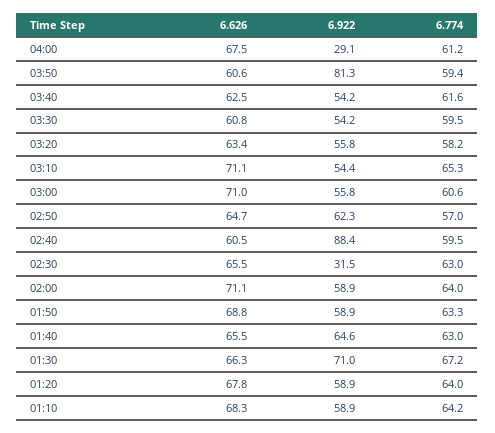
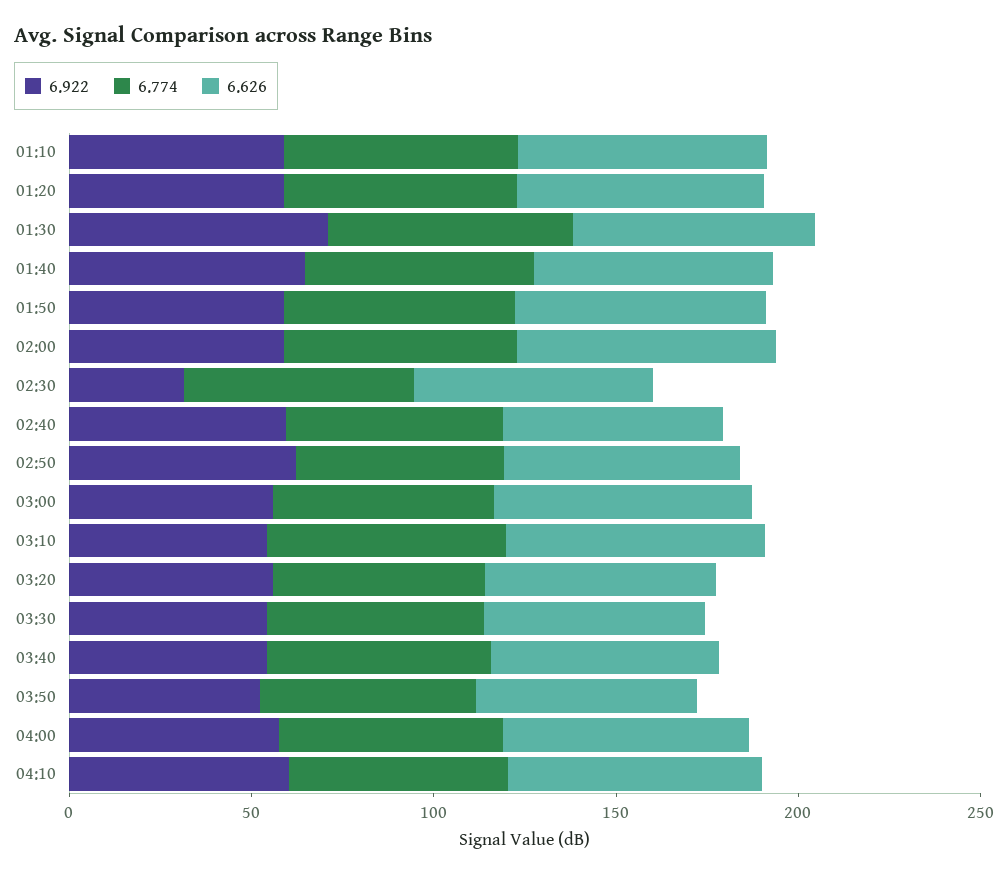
6.922, 04:00: 29.1 -> 60
6.922, 03:50: 81.3 -> 50
6.922, 02:40: 88.4 -> 60
6.922, 04:10: none -> 60
6.774, 04:10: none -> 60
6.626, 04:10: none -> 70

